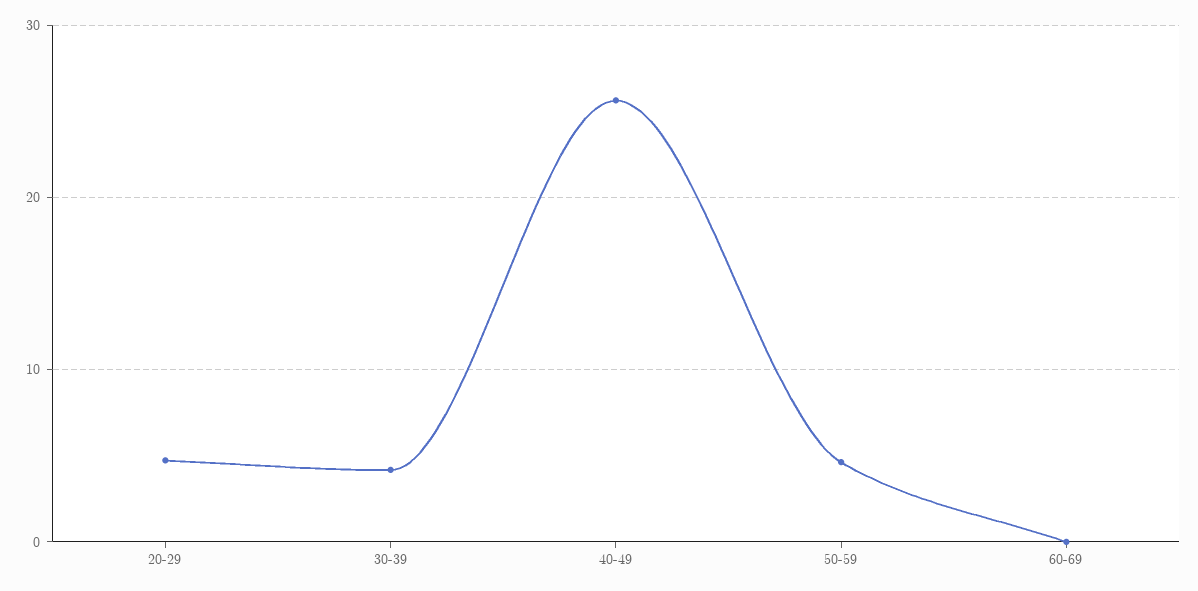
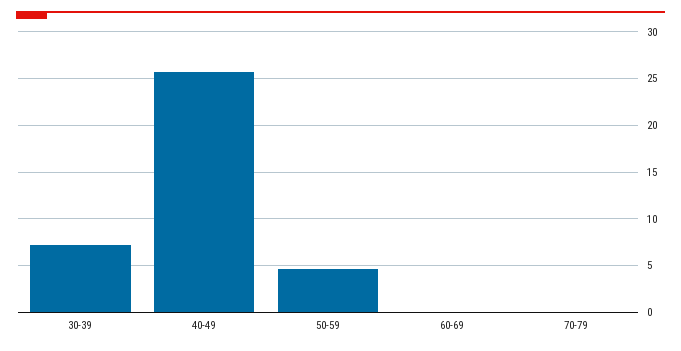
20-29: 5 -> none
30-39: 4 -> 7
70-79: none -> 0

